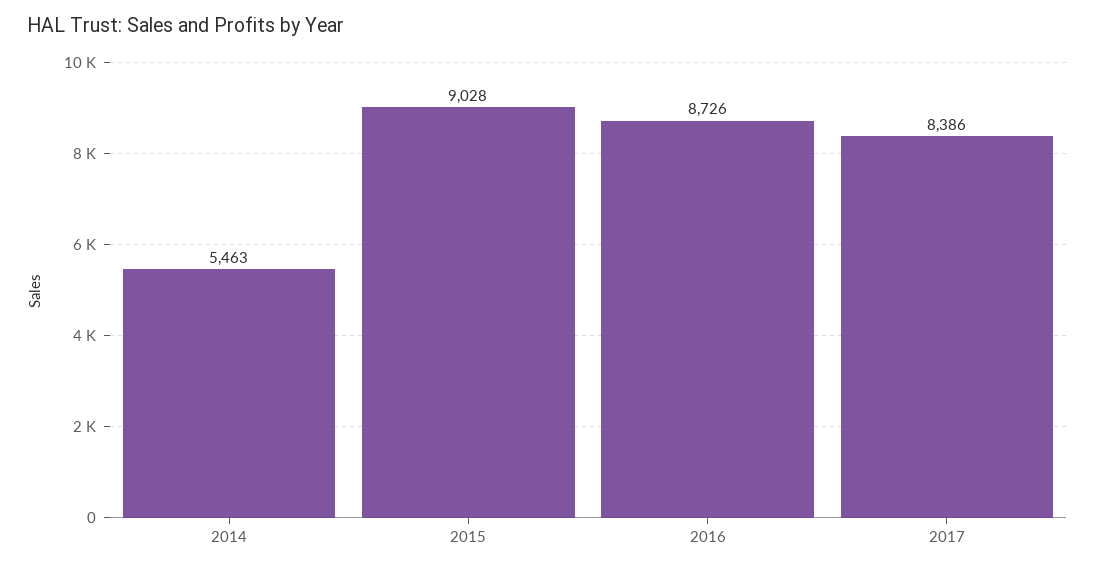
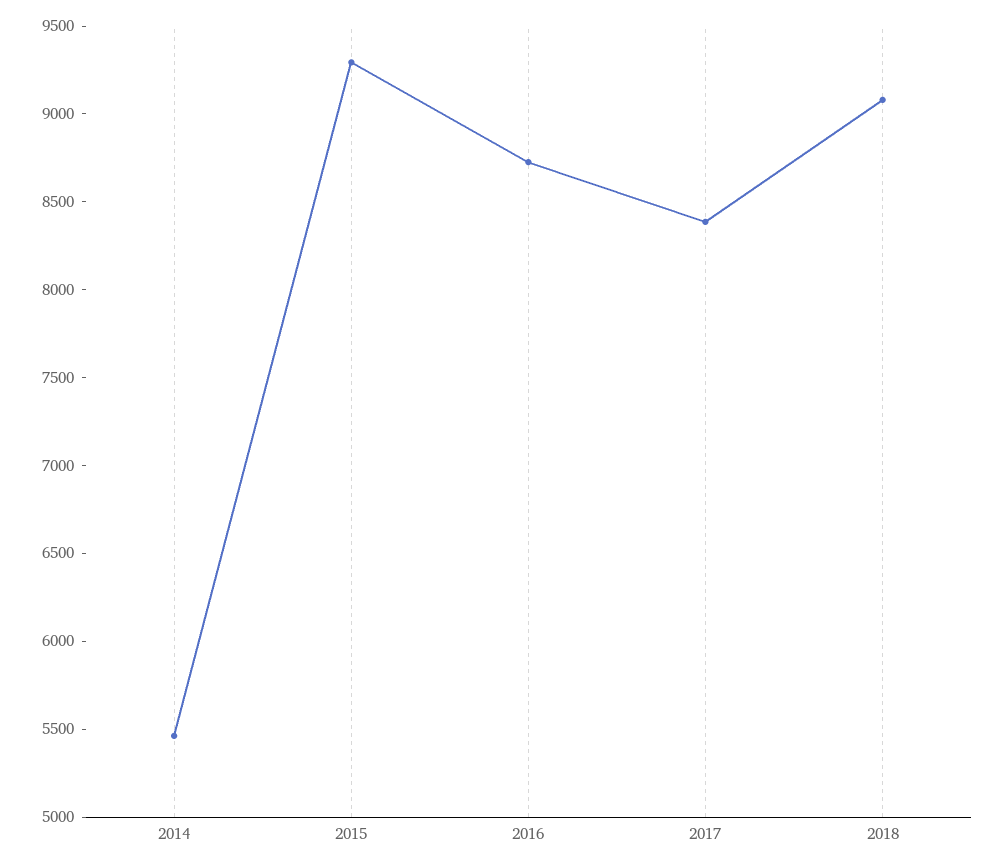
2015: 9028 -> 9300
2018: none -> 9100

